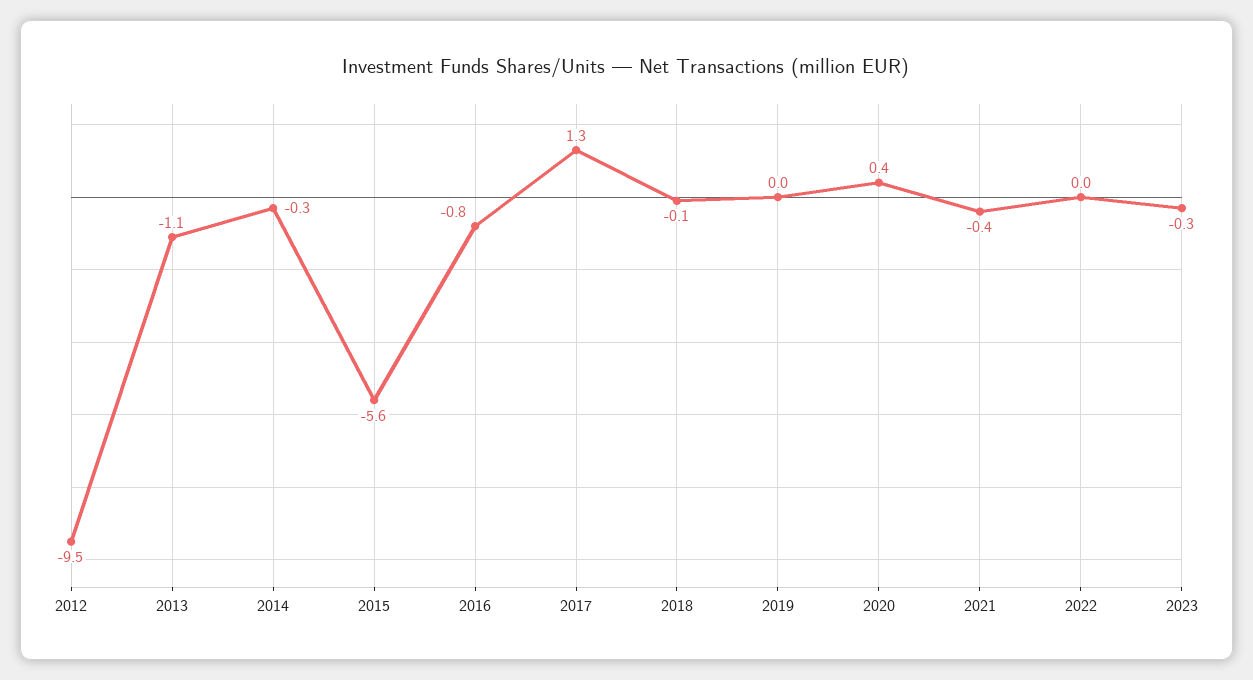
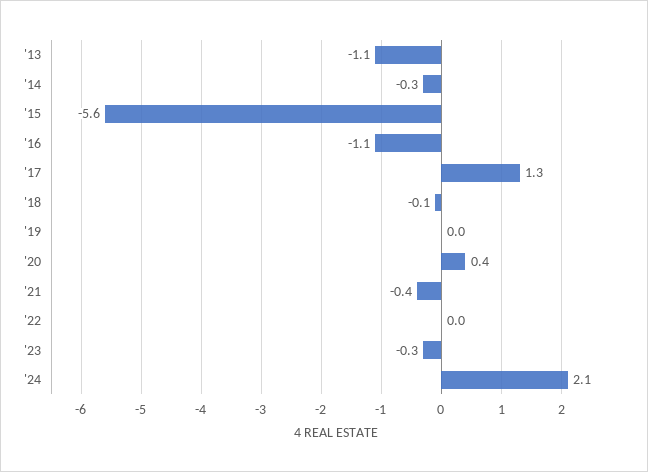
2012: -9.5 -> none
2016: -0.8 -> -1.1
'24: none -> 2.1

